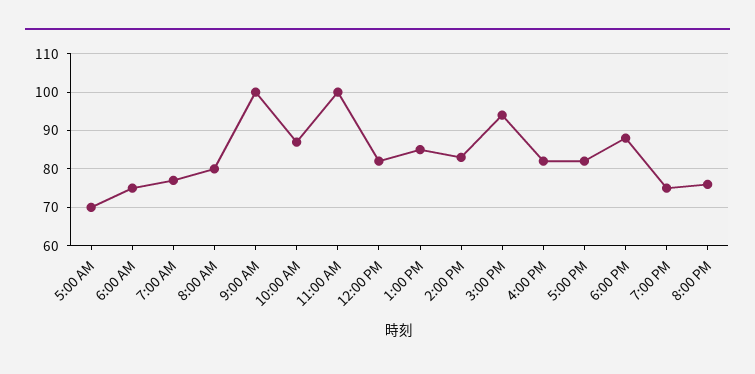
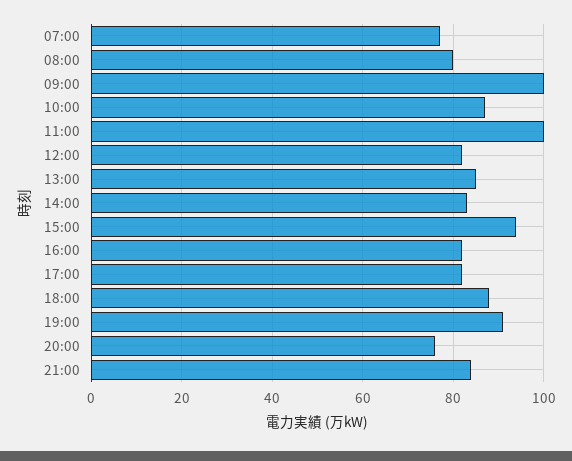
5:00 AM: 70 -> none
6:00 AM: 75 -> none
7:00 PM: 75 -> 90
21:00: none -> 85

